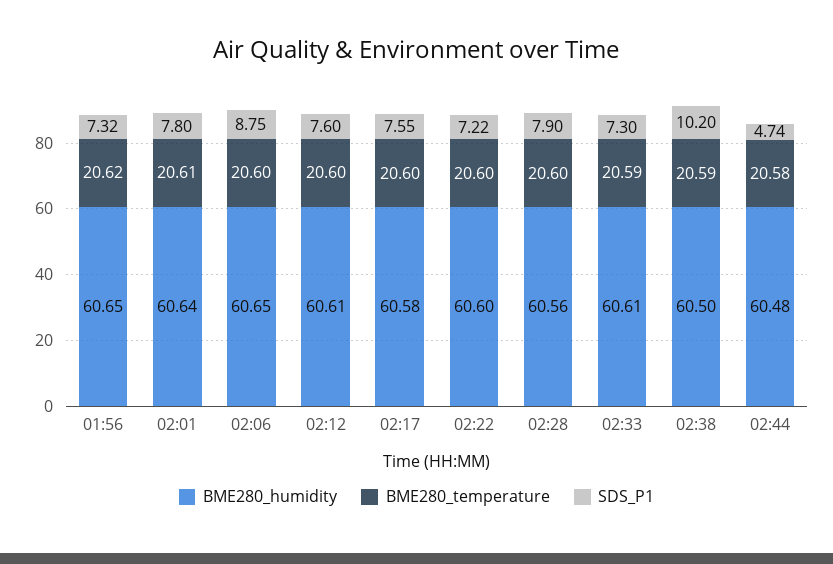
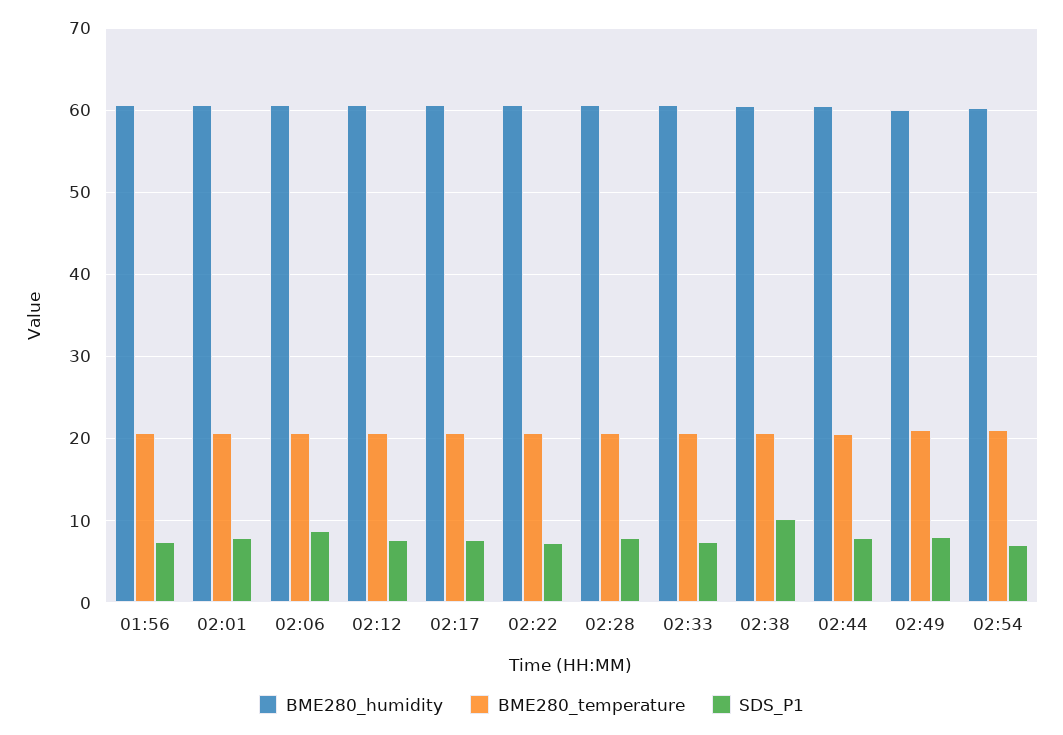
SDS_P1, 02:44: 4.74 -> 8
BME280_humidity, 02:49: none -> 60
BME280_temperature, 02:49: none -> 21
SDS_P1, 02:49: none -> 8
BME280_humidity, 02:54: none -> 60
BME280_temperature, 02:54: none -> 21
SDS_P1, 02:54: none -> 7

